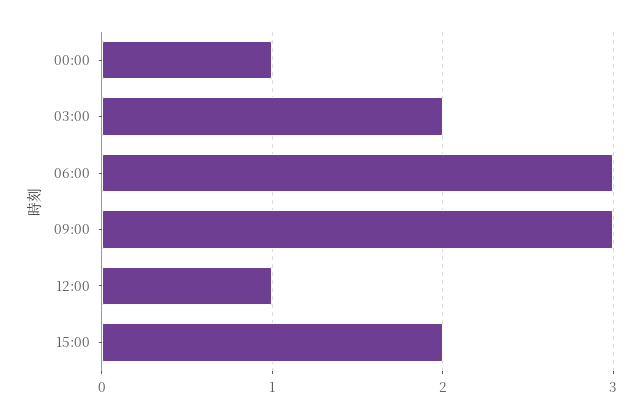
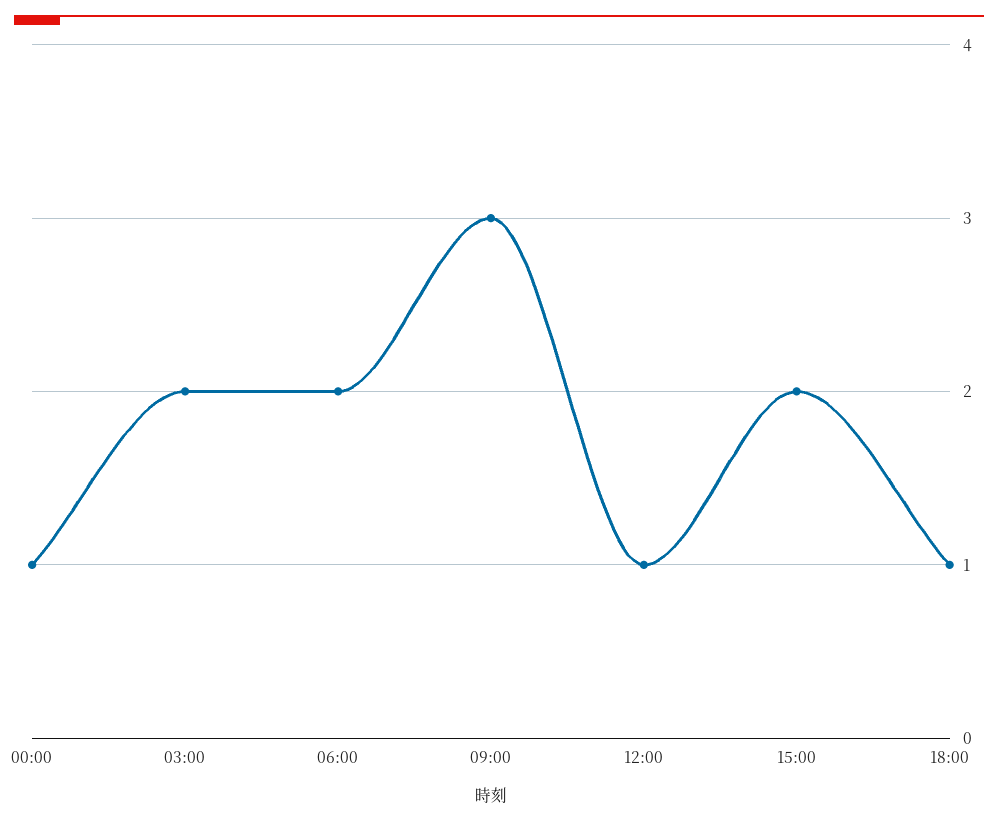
06:00: 3 -> 2
18:00: none -> 1

